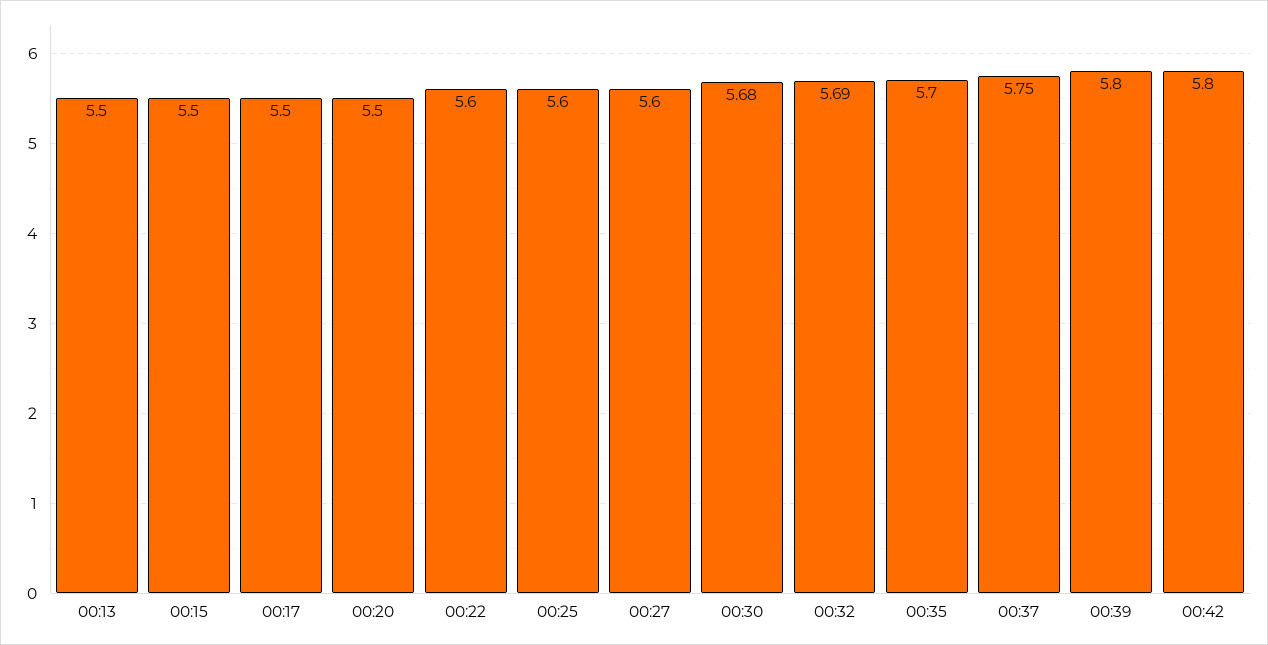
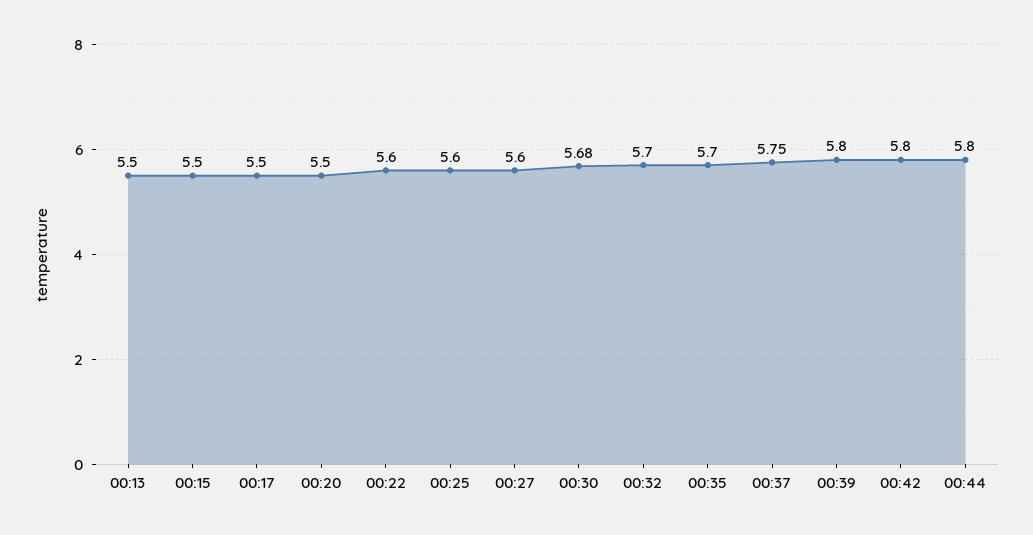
00:32: 5.69 -> 5.7
00:44: none -> 5.8

